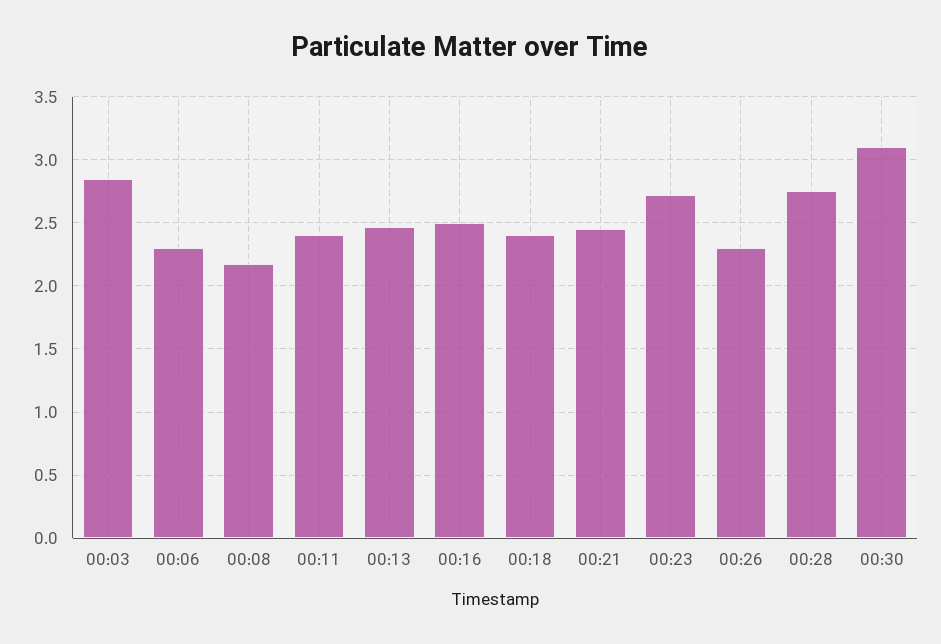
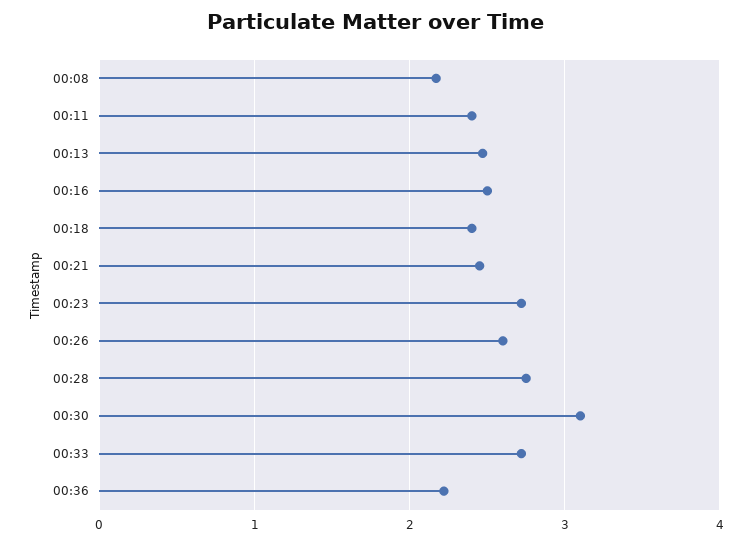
00:03: 2.85 -> none
00:06: 2.3 -> none
00:26: 2.3 -> 2.6
00:33: none -> 2.7
00:36: none -> 2.2

